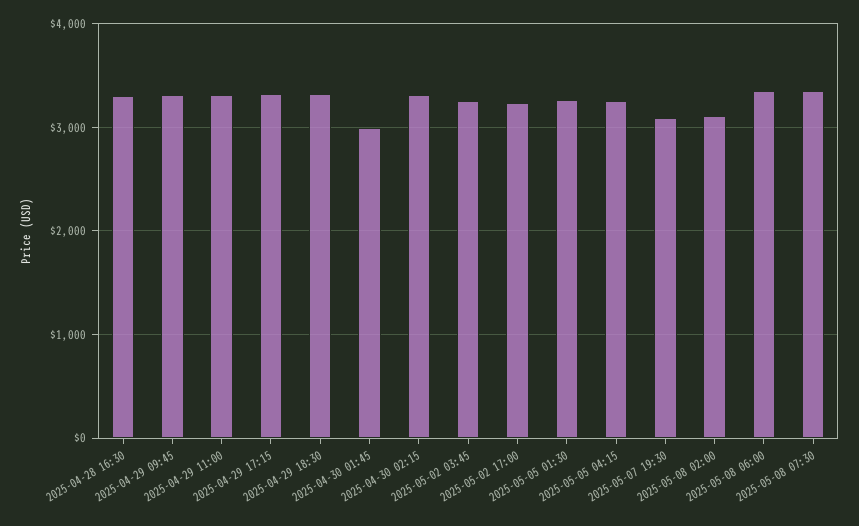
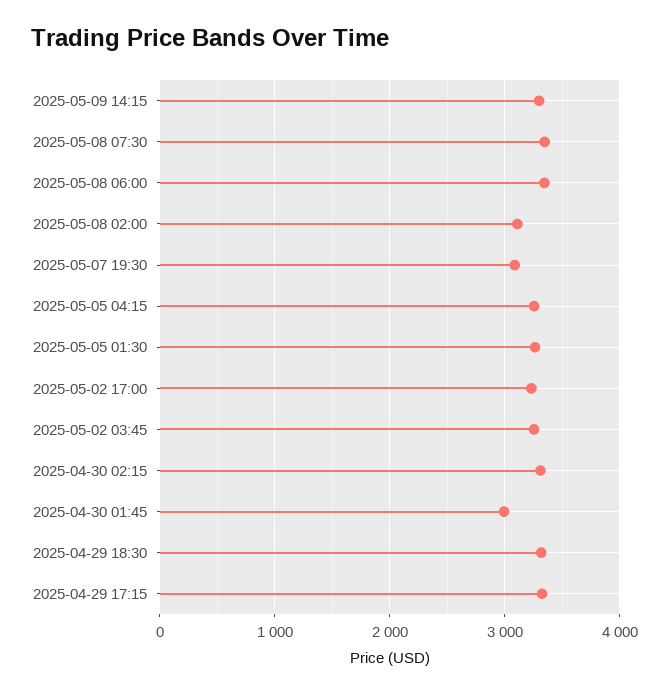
2025-04-28 16:30: 3300 -> none
2025-04-29 09:45: 3300 -> none
2025-04-29 11:00: 3300 -> none
2025-05-09 14:15: none -> 3300

